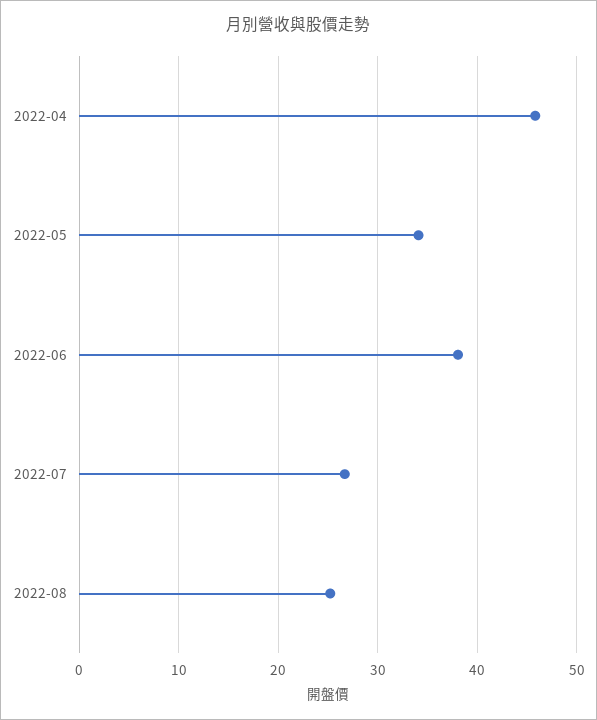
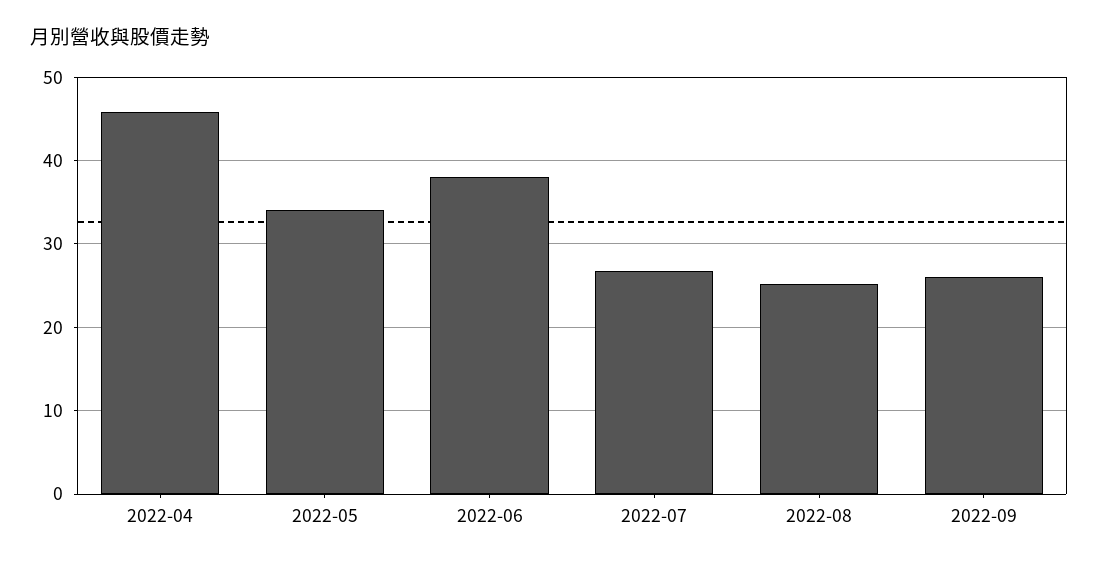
2022-09: none -> 26

